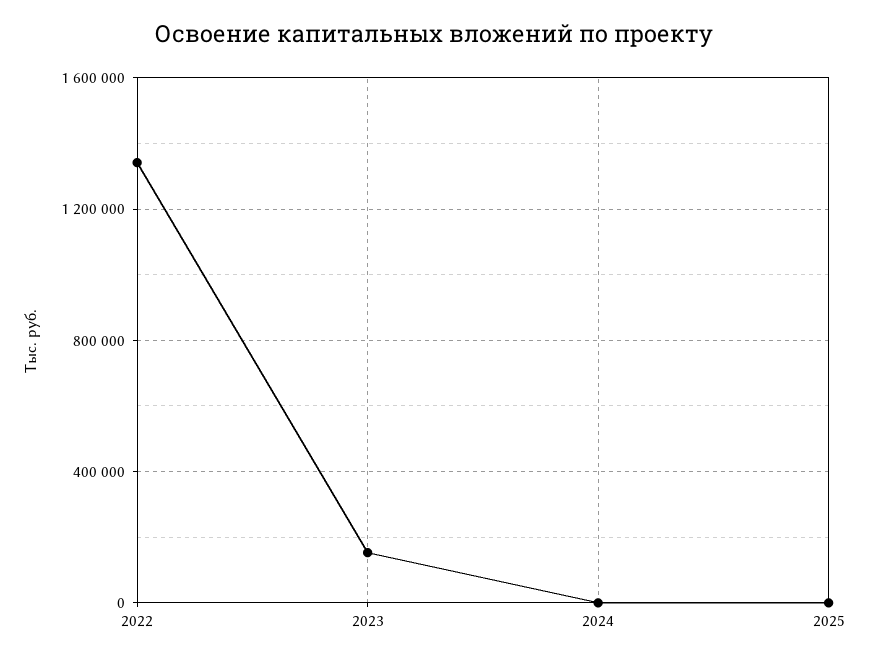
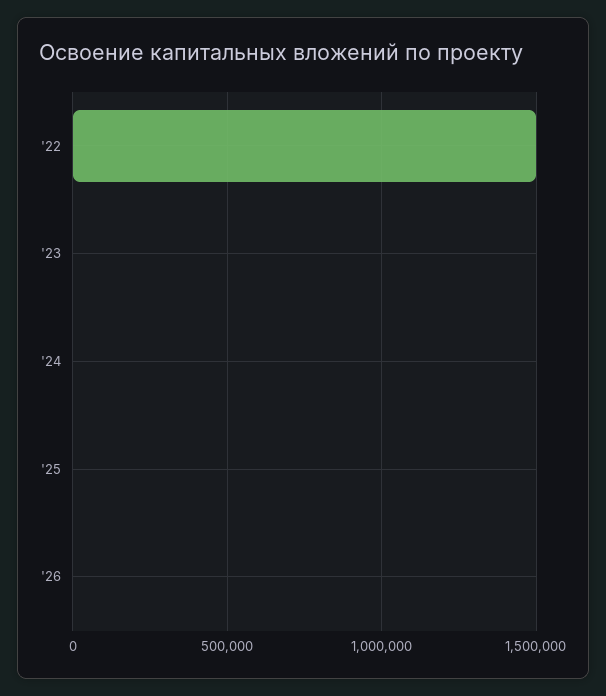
2022: 1350000 -> 1500000
2023: 150000 -> 0
'26: none -> 0

